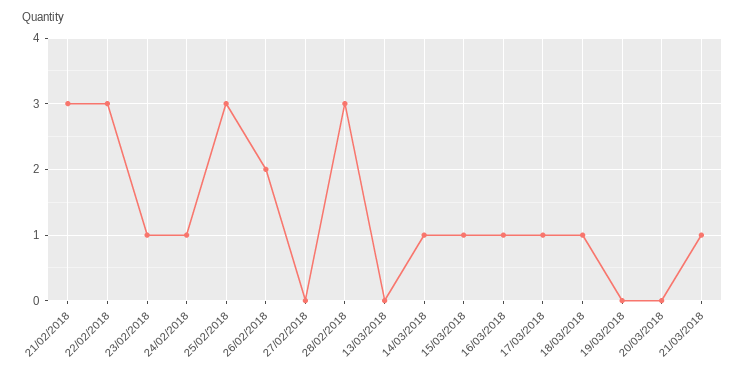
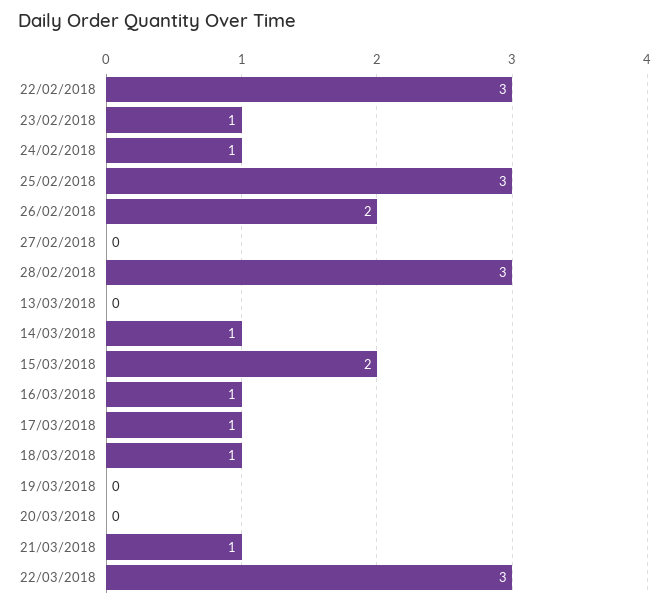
21/02/2018: 3 -> none
15/03/2018: 1 -> 2
22/03/2018: none -> 3

